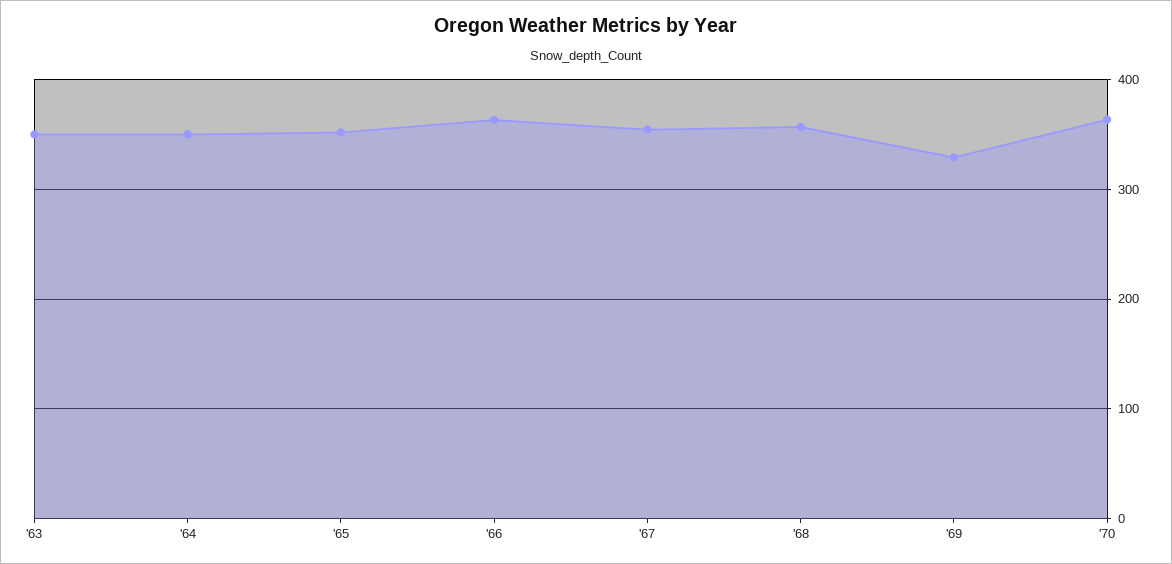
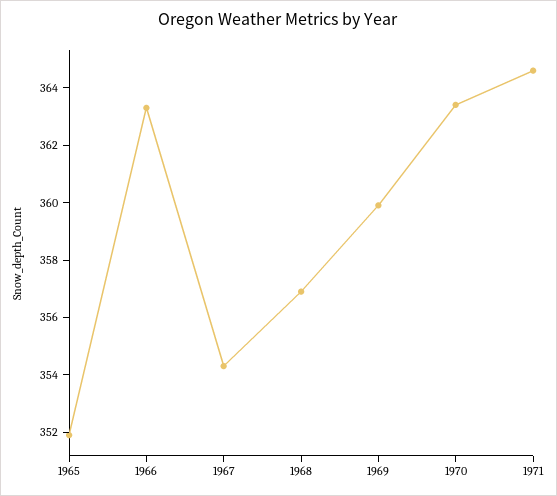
'63: 350 -> none
'64: 350 -> none
'69: 330 -> 360
1971: none -> 364.5

